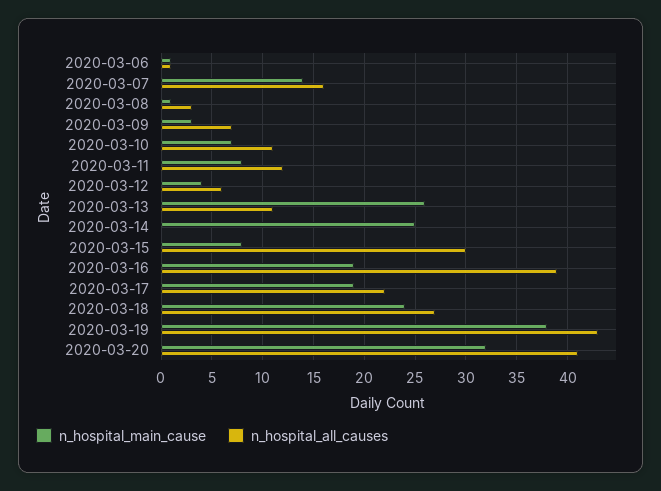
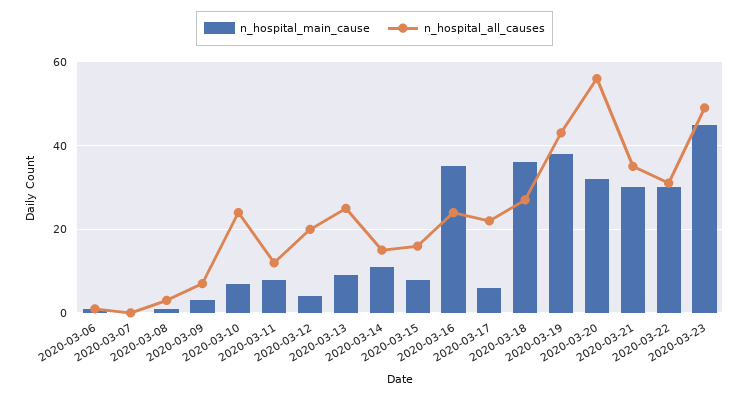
n_hospital_main_cause, 2020-03-07: 14 -> 0
n_hospital_all_causes, 2020-03-07: 16 -> 0
n_hospital_all_causes, 2020-03-10: 11 -> 25
n_hospital_all_causes, 2020-03-12: 6 -> 20
n_hospital_main_cause, 2020-03-13: 26 -> 10
n_hospital_all_causes, 2020-03-13: 11 -> 25
n_hospital_main_cause, 2020-03-14: 25 -> 10
n_hospital_all_causes, 2020-03-14: 0 -> 15
n_hospital_all_causes, 2020-03-15: 30 -> 15
n_hospital_main_cause, 2020-03-16: 19 -> 35
n_hospital_all_causes, 2020-03-16: 39 -> 25
n_hospital_main_cause, 2020-03-17: 19 -> 5
n_hospital_main_cause, 2020-03-18: 24 -> 35
n_hospital_all_causes, 2020-03-20: 41 -> 55
n_hospital_main_cause, 2020-03-21: none -> 30
n_hospital_all_causes, 2020-03-21: none -> 35
n_hospital_main_cause, 2020-03-22: none -> 30
n_hospital_all_causes, 2020-03-22: none -> 30
n_hospital_main_cause, 2020-03-23: none -> 45
n_hospital_all_causes, 2020-03-23: none -> 50

